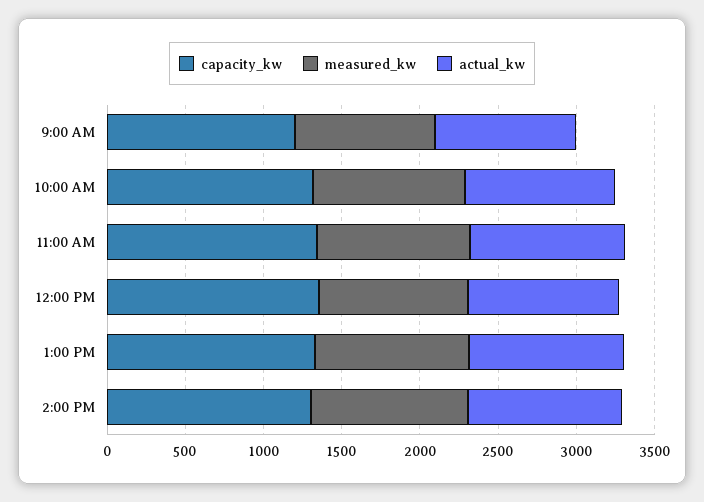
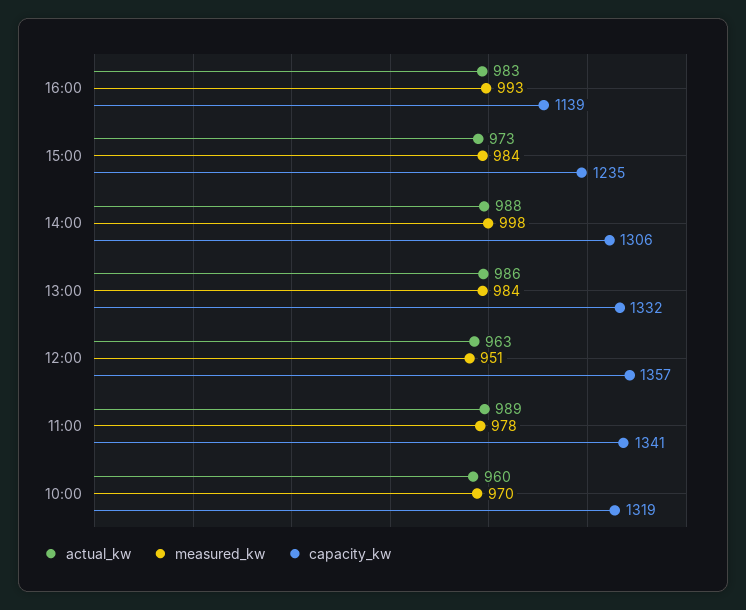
capacity_kw, 9:00 AM: 1200 -> none
measured_kw, 9:00 AM: 900 -> none
actual_kw, 9:00 AM: 900 -> none
actual_kw, 16:00: none -> 983
measured_kw, 16:00: none -> 993
capacity_kw, 16:00: none -> 1139
actual_kw, 15:00: none -> 973
measured_kw, 15:00: none -> 984
capacity_kw, 15:00: none -> 1235

